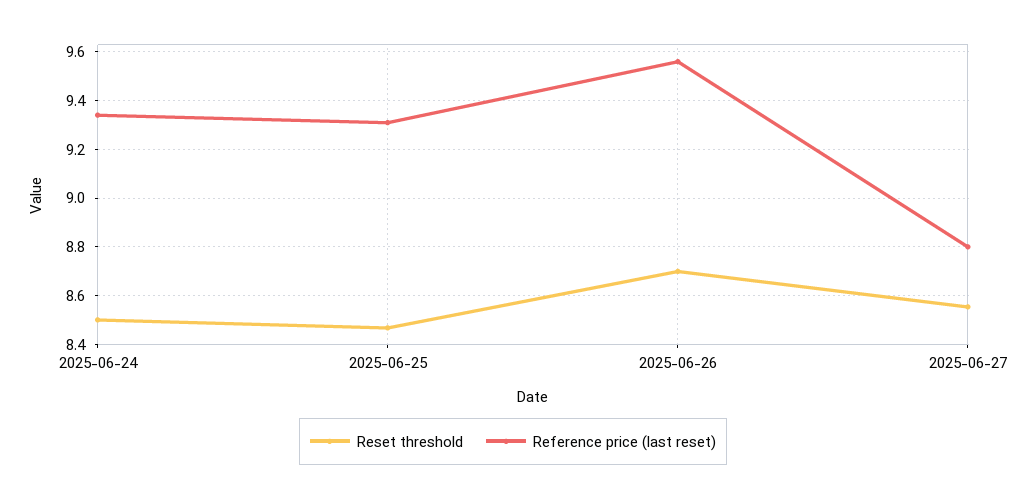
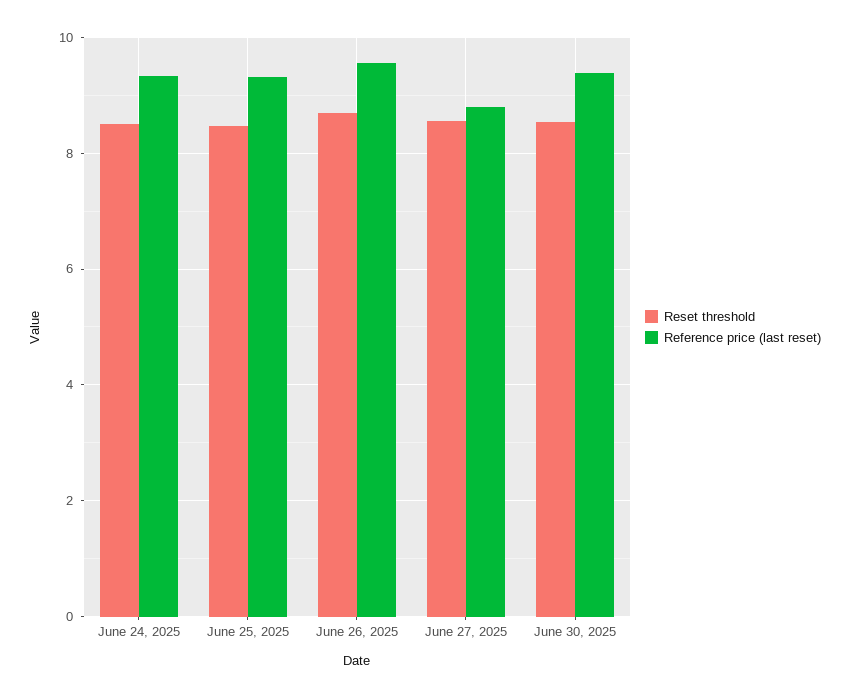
Reset threshold, June 30, 2025: none -> 8.6
Reference price (last reset), June 30, 2025: none -> 9.4

